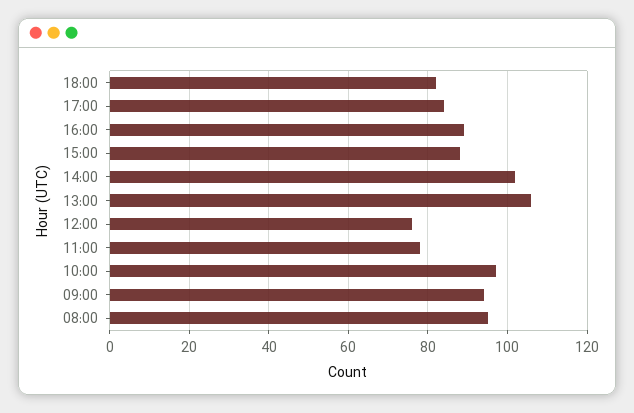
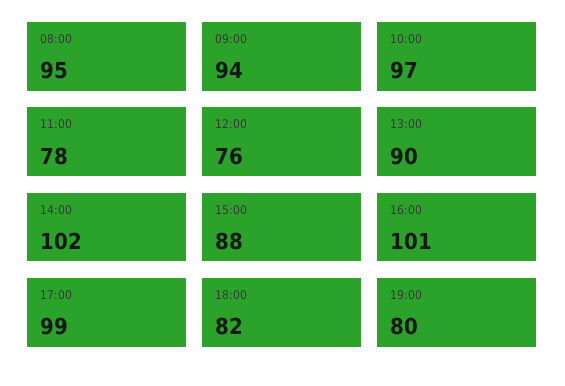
17:00: 85 -> 99
16:00: 90 -> 101
13:00: 105 -> 90
19:00: none -> 80

